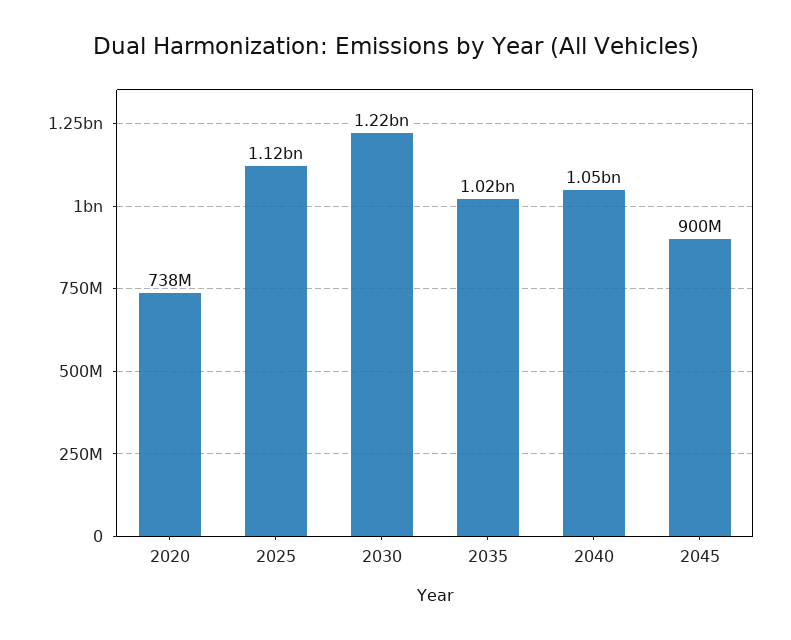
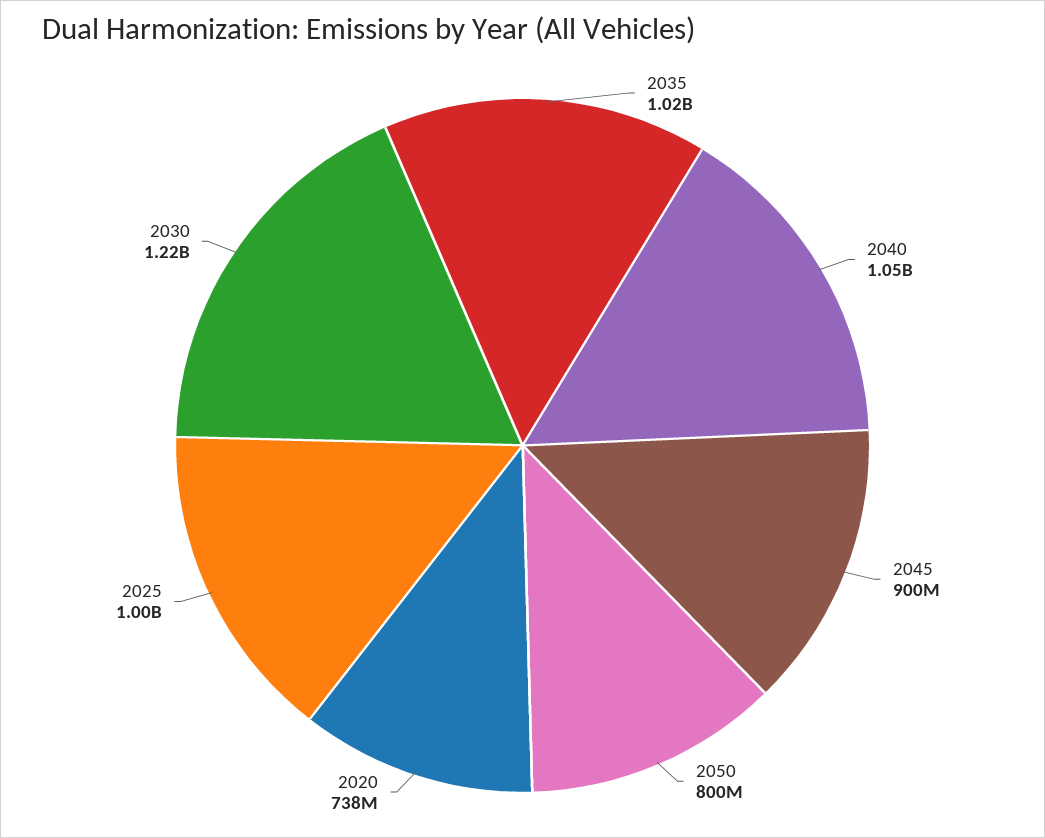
2025: 1120000000 -> 1000000000
2050: none -> 800000000

